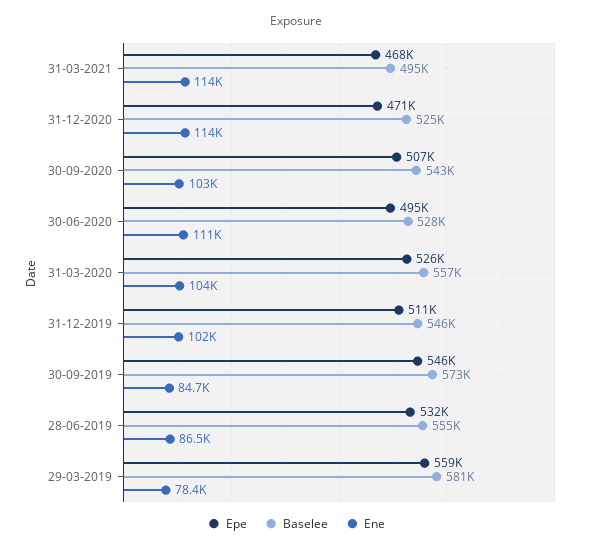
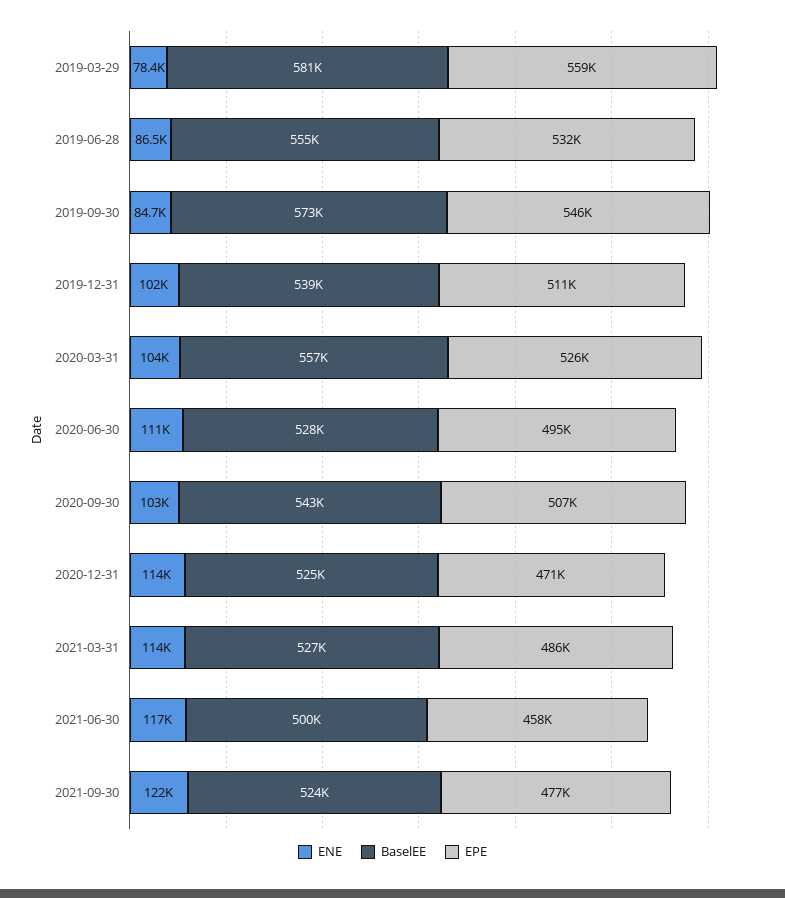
Epe, 31-03-2021: 468000 -> 486000
Baselee, 31-03-2021: 495000 -> 527000
Baselee, 31-12-2019: 546000 -> 539000
Ene, 2021-06-30: none -> 117000
Baselee, 2021-06-30: none -> 500000
Epe, 2021-06-30: none -> 458000
Ene, 2021-09-30: none -> 122000
Baselee, 2021-09-30: none -> 524000
Epe, 2021-09-30: none -> 477000

